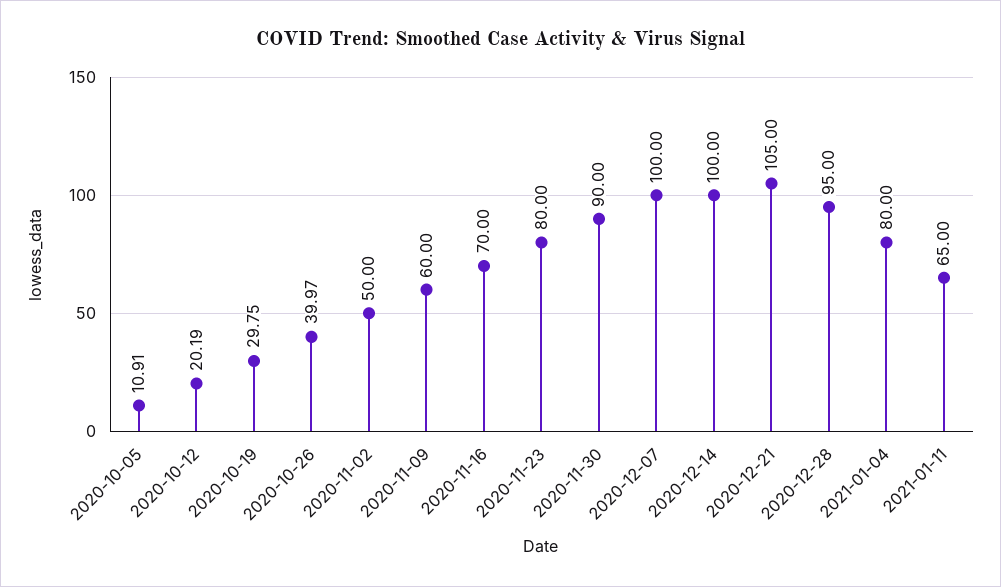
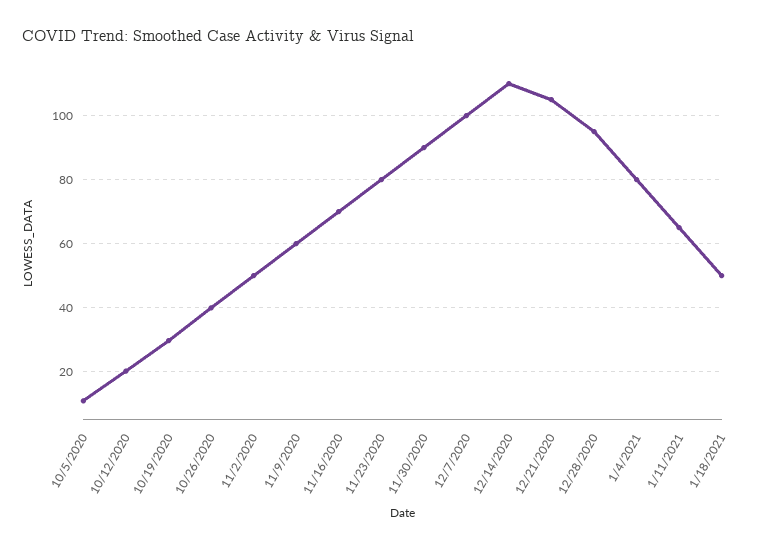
2020-12-14: 100 -> 110
1/18/2021: none -> 50

